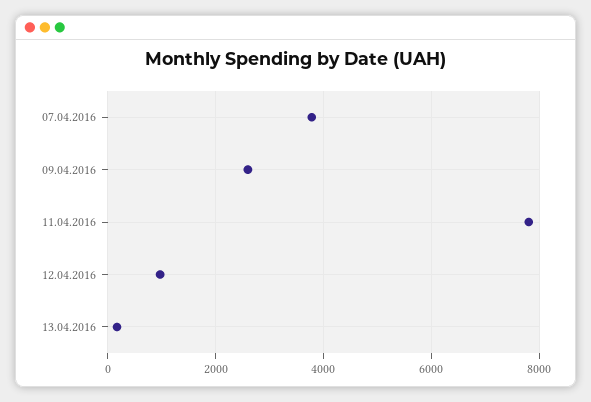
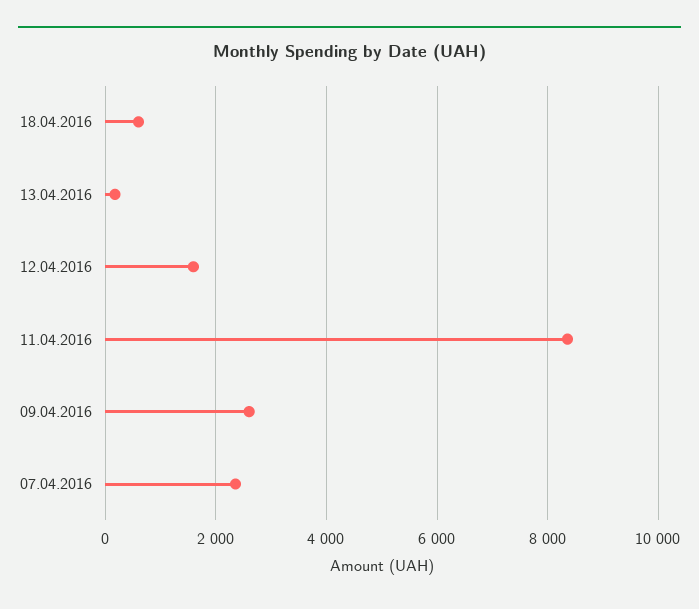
07.04.2016: 3800 -> 2400
11.04.2016: 7800 -> 8400
12.04.2016: 1000 -> 1600
18.04.2016: none -> 600

